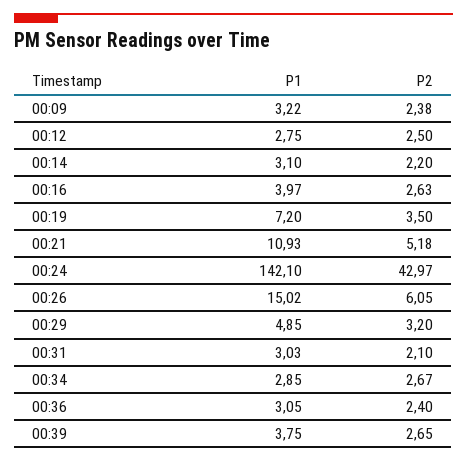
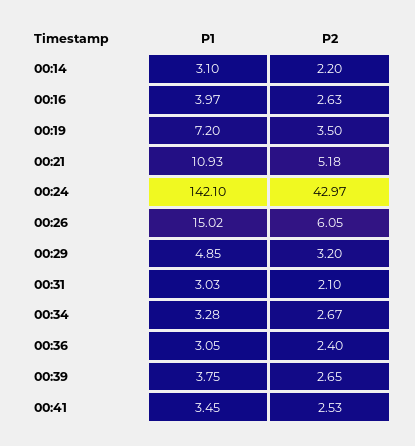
P1, 00:09: 3.22 -> none
P2, 00:09: 2.38 -> none
P1, 00:12: 2.75 -> none
P2, 00:12: 2.5 -> none
P1, 00:34: 2.85 -> 3.28
P1, 00:41: none -> 3.45
P2, 00:41: none -> 2.53

